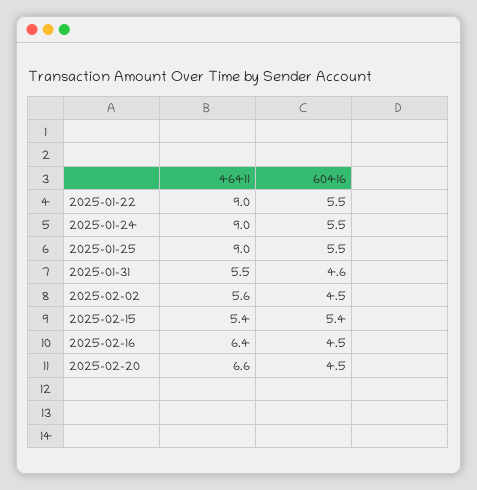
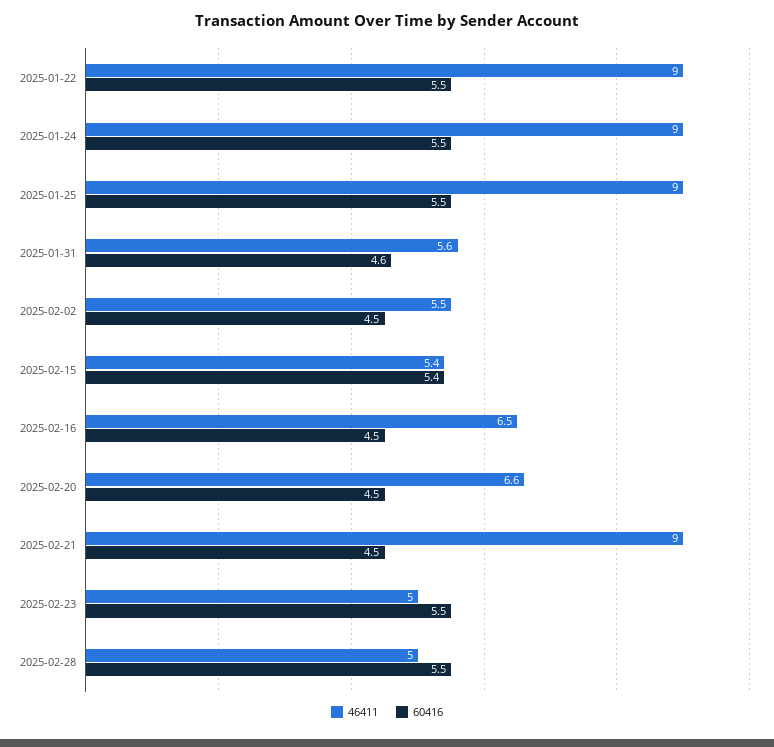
46411, 2025-01-31: 5.5 -> 5.6
46411, 2025-02-02: 5.6 -> 5.5
46411, 2025-02-16: 6.4 -> 6.5
46411, 2025-02-21: none -> 9
60416, 2025-02-21: none -> 4.5
46411, 2025-02-23: none -> 5
60416, 2025-02-23: none -> 5.5
46411, 2025-02-28: none -> 5
60416, 2025-02-28: none -> 5.5

